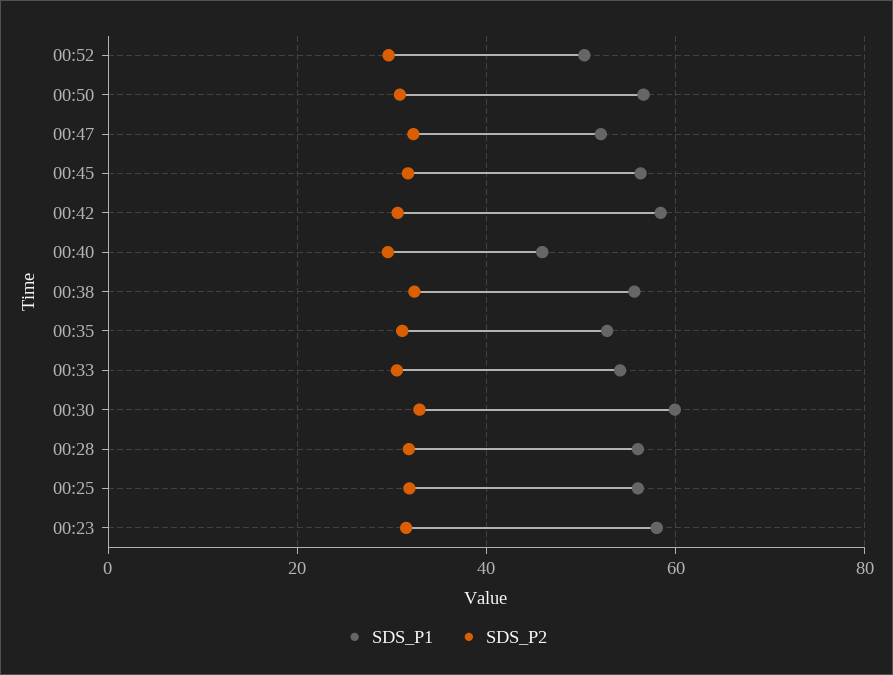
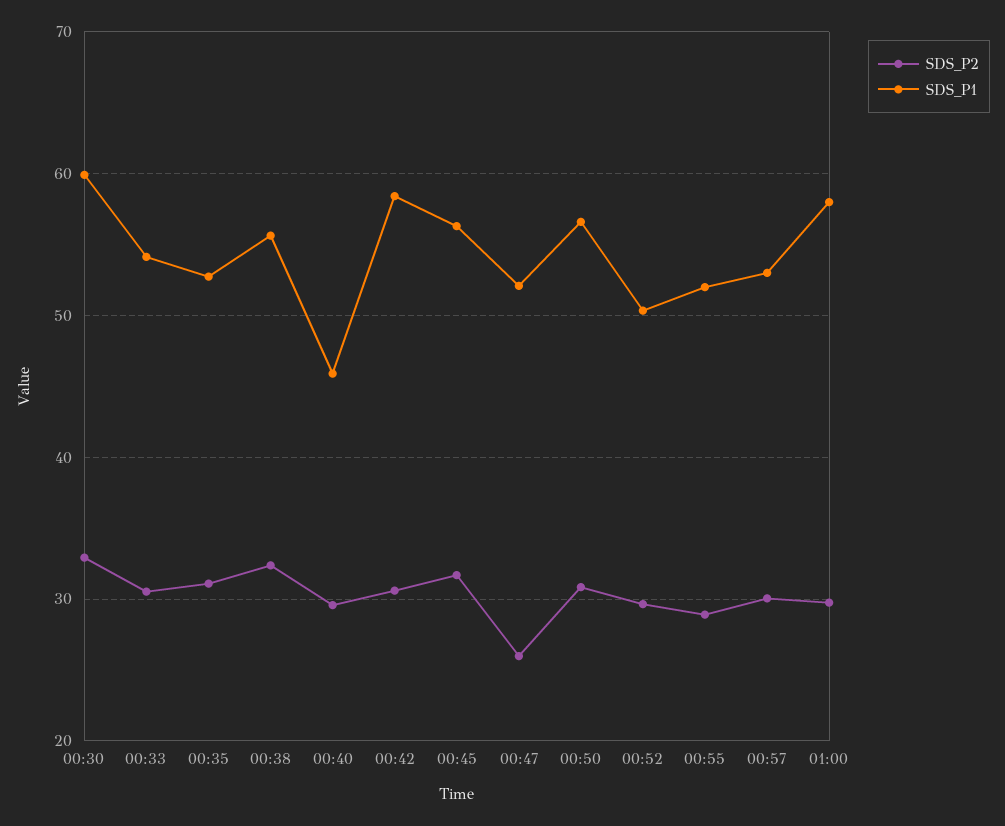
SDS_P2, 00:47: 32 -> 26
SDS_P1, 00:28: 56 -> none
SDS_P2, 00:28: 32 -> none
SDS_P1, 00:25: 56 -> none
SDS_P2, 00:25: 32 -> none
SDS_P1, 00:23: 58 -> none
SDS_P2, 00:23: 32 -> none
SDS_P2, 00:55: none -> 29
SDS_P1, 00:55: none -> 52
SDS_P2, 00:57: none -> 30
SDS_P1, 00:57: none -> 53
SDS_P2, 01:00: none -> 30
SDS_P1, 01:00: none -> 58

